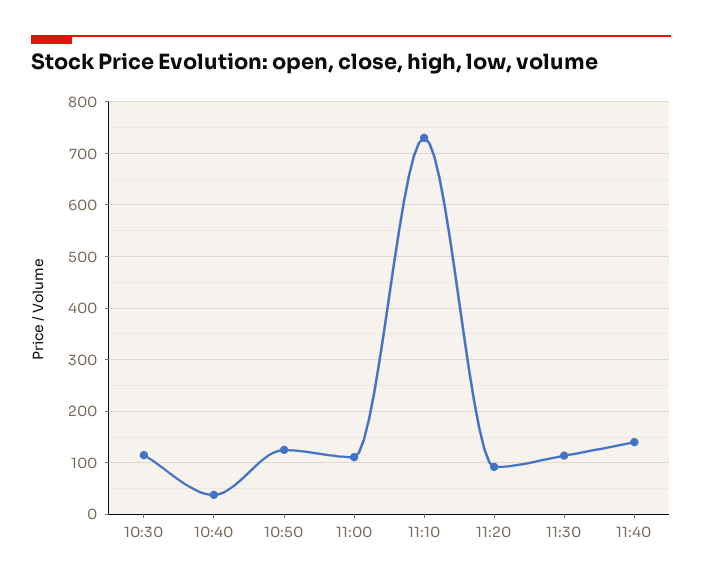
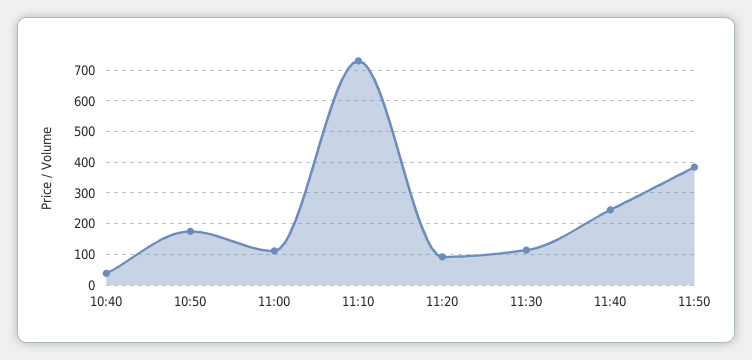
10:30: 120 -> none
10:50: 120 -> 180
11:40: 140 -> 240
11:50: none -> 380

